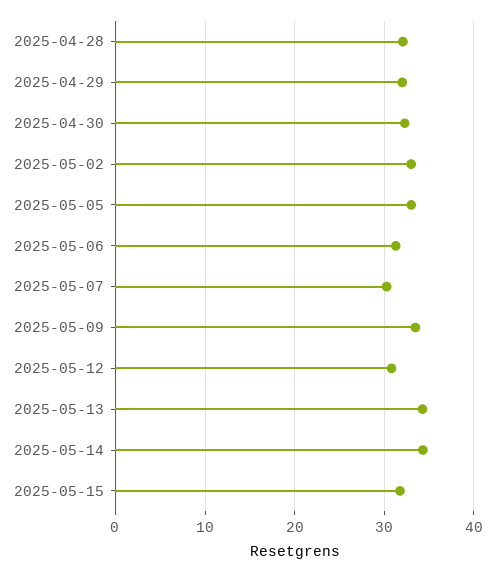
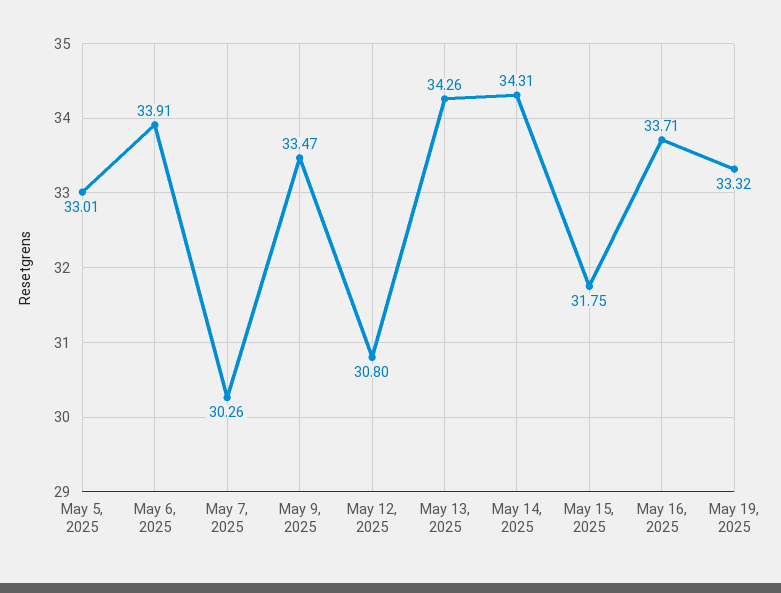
2025-04-28: 32 -> none
2025-04-29: 32 -> none
2025-04-30: 32 -> none
2025-05-02: 33 -> none
2025-05-06: 31 -> 33.91
May 16, 2025: none -> 33.71
May 19, 2025: none -> 33.32

